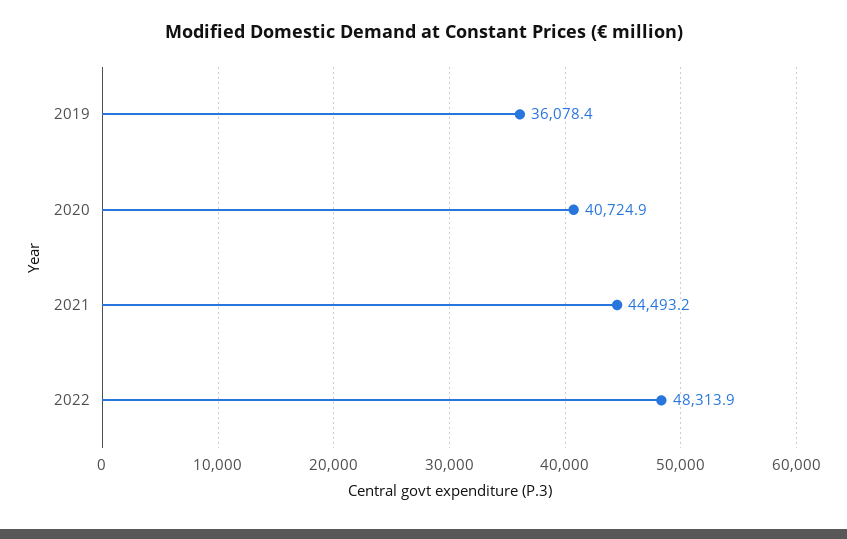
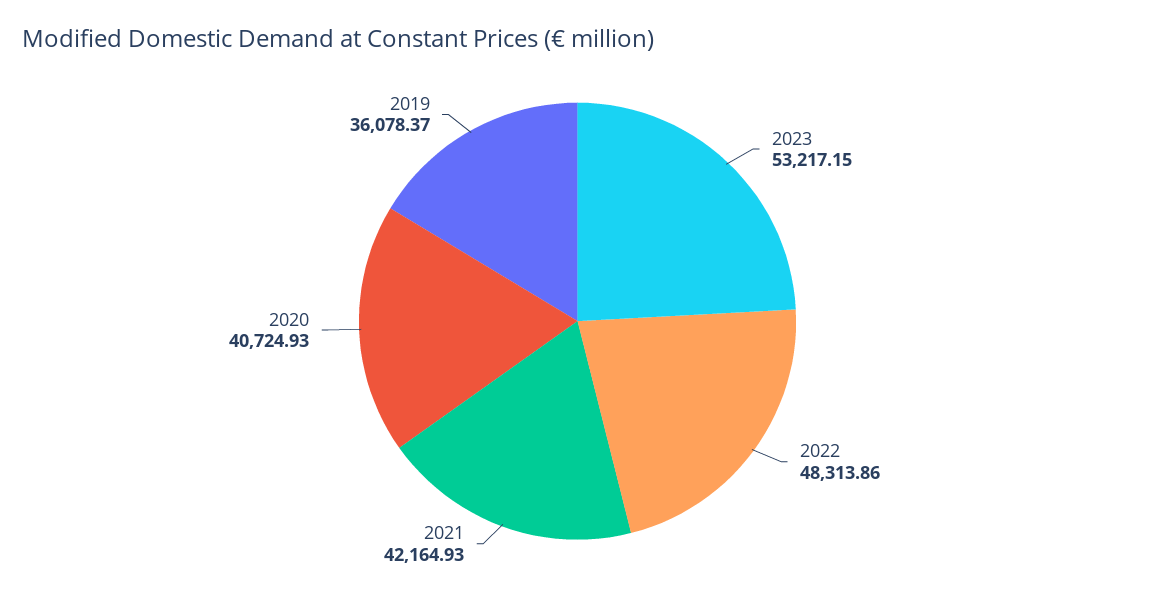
2021: 44493.2 -> 42164.93
2023: none -> 53217.15

